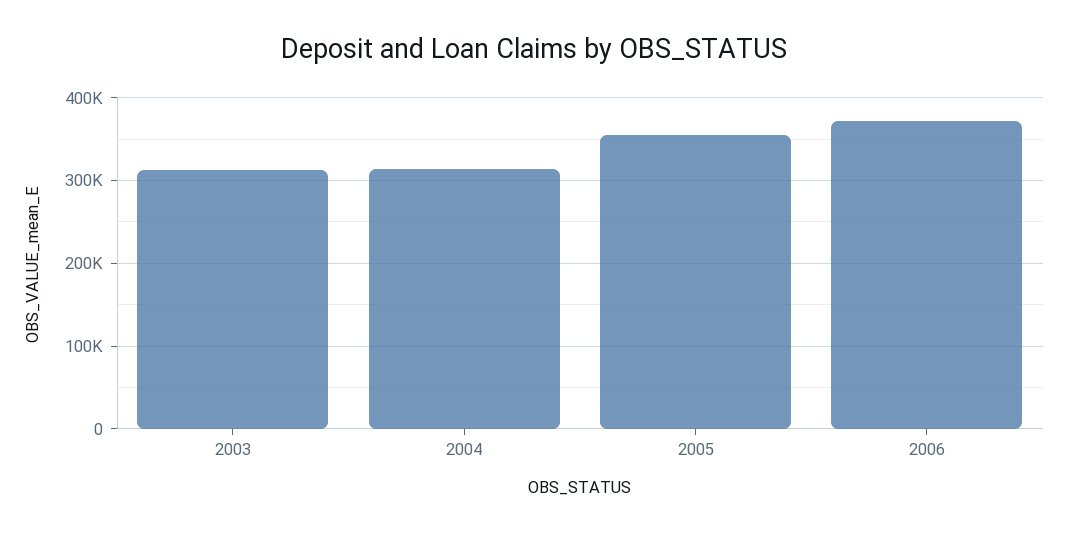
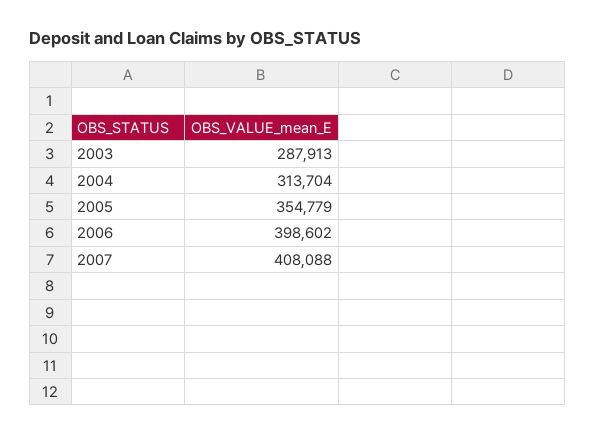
2003: 310000 -> 287913
2006: 370000 -> 398602
2007: none -> 408088

